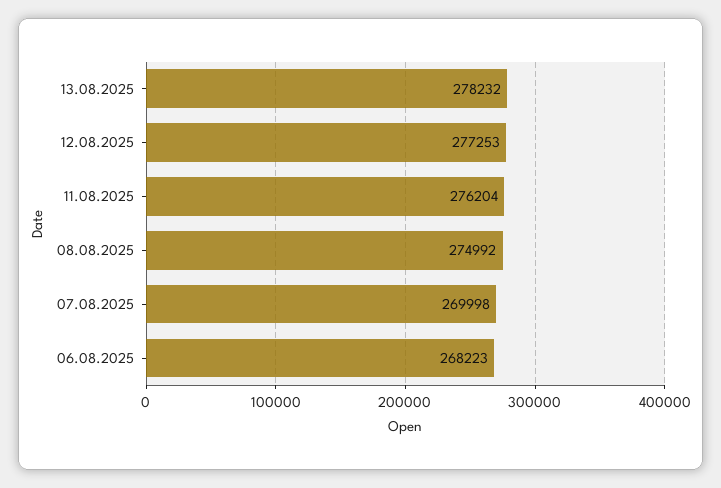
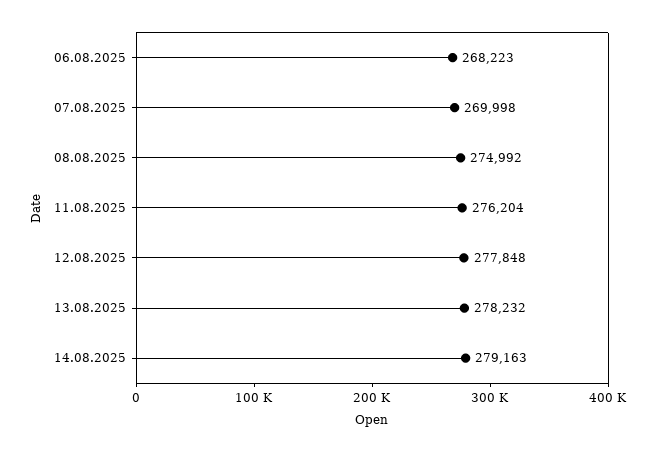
12.08.2025: 277253 -> 277848
14.08.2025: none -> 279163

